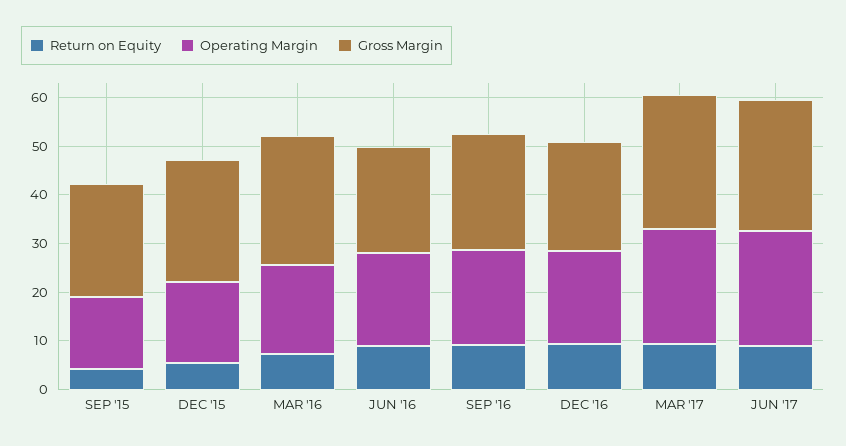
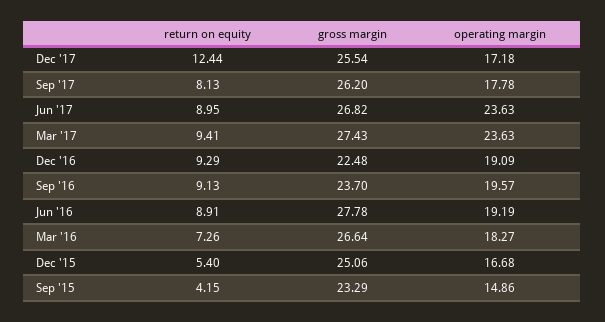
Gross Margin, JUN '16: 22 -> 27.78
Return on Equity, Dec '17: none -> 12.44
Gross Margin, Dec '17: none -> 25.54
Operating Margin, Dec '17: none -> 17.18
Return on Equity, Sep '17: none -> 8.13
Gross Margin, Sep '17: none -> 26.2
Operating Margin, Sep '17: none -> 17.78

